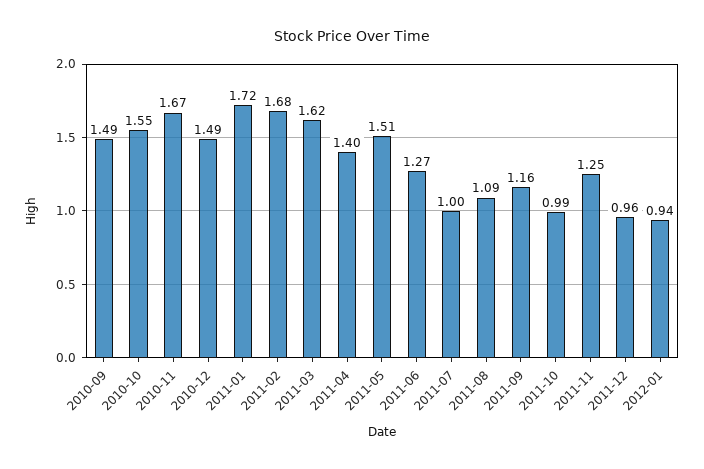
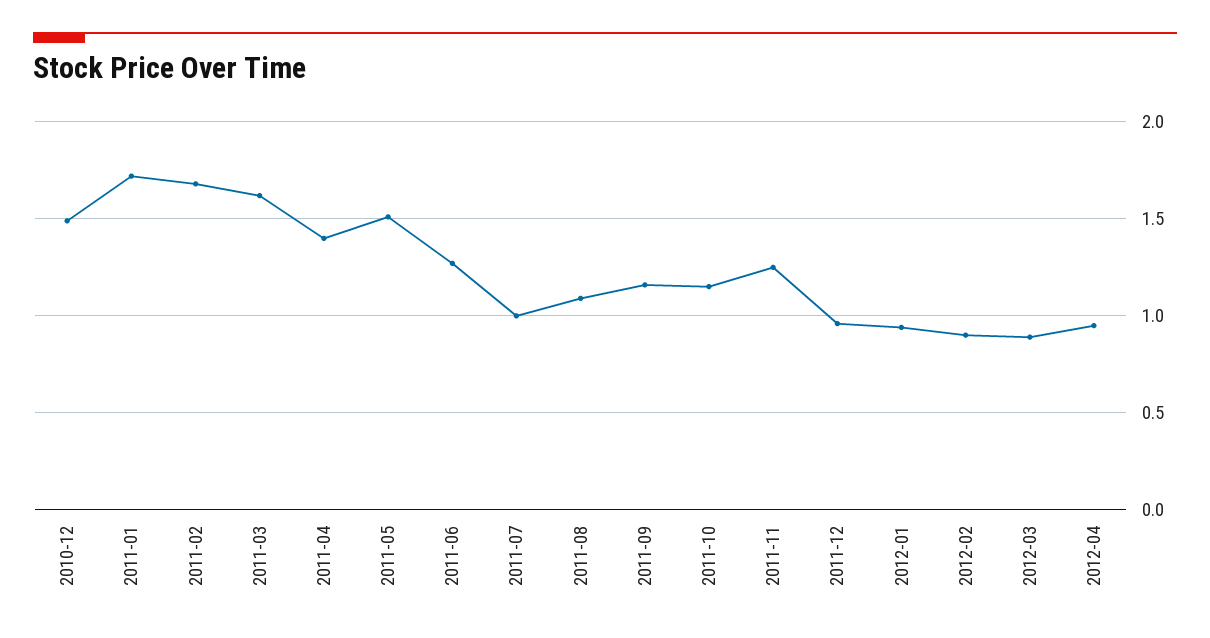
2010-09: 1.49 -> none
2010-10: 1.55 -> none
2010-11: 1.67 -> none
2011-10: 0.99 -> 1.15
2012-02: none -> 0.9
2012-03: none -> 0.9
2012-04: none -> 0.95

